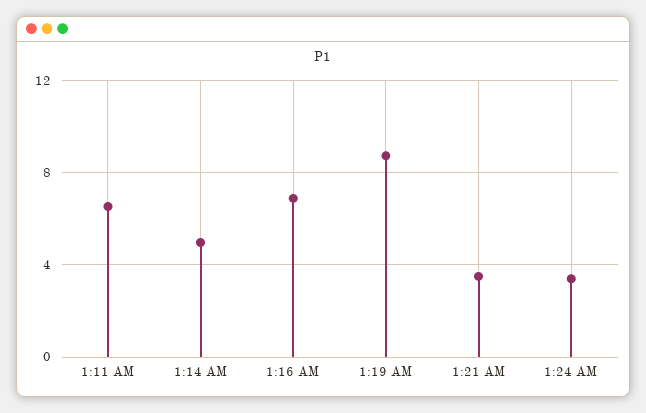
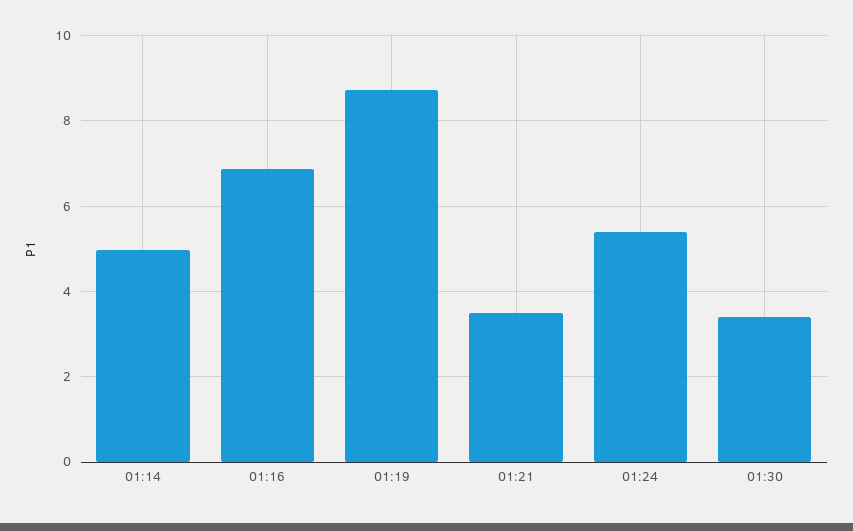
1:11 AM: 6.5 -> none
1:24 AM: 3.5 -> 5.4
01:30: none -> 3.4

